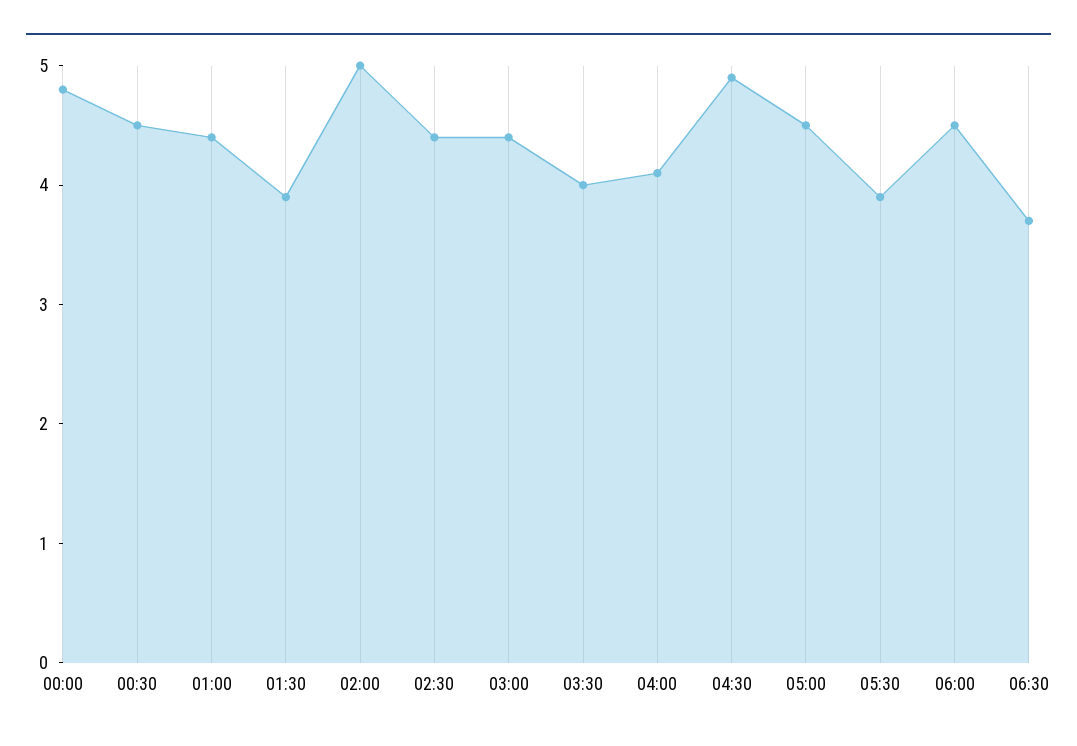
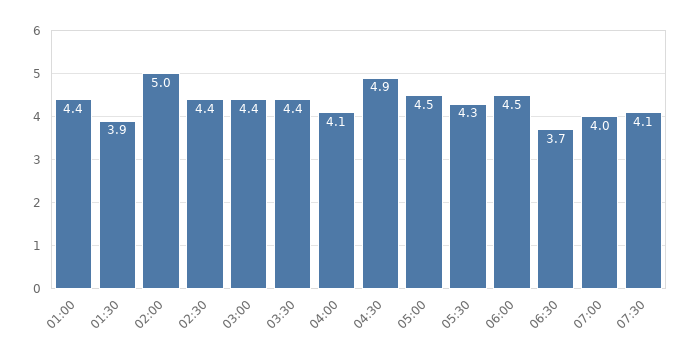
00:00: 4.8 -> none
00:30: 4.5 -> none
03:30: 4 -> 4.4
05:30: 3.9 -> 4.3
07:00: none -> 4
07:30: none -> 4.1

